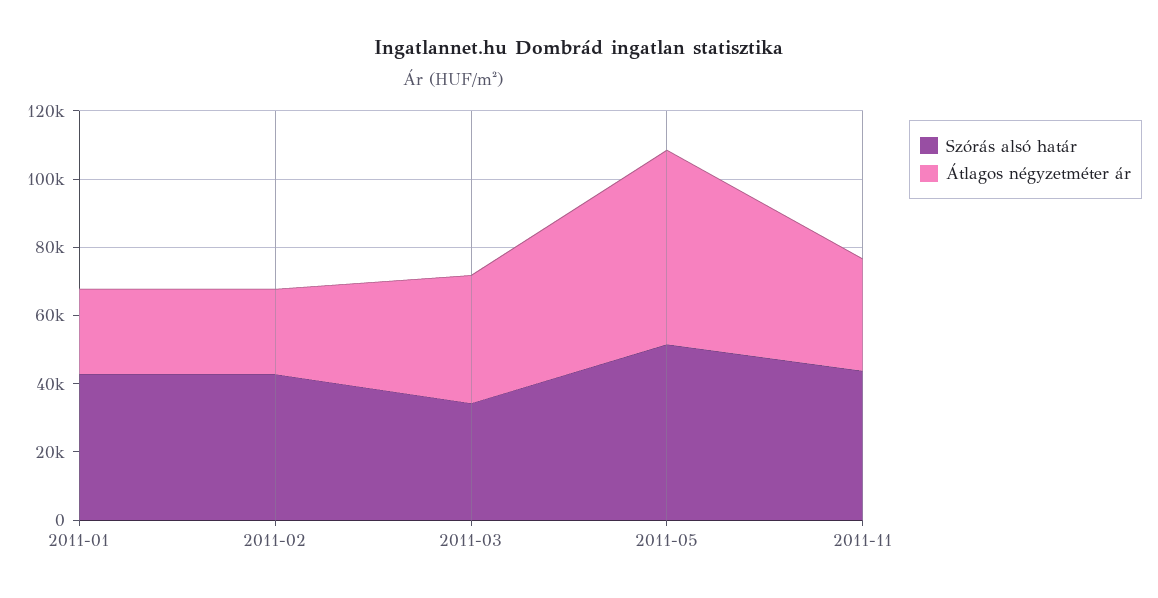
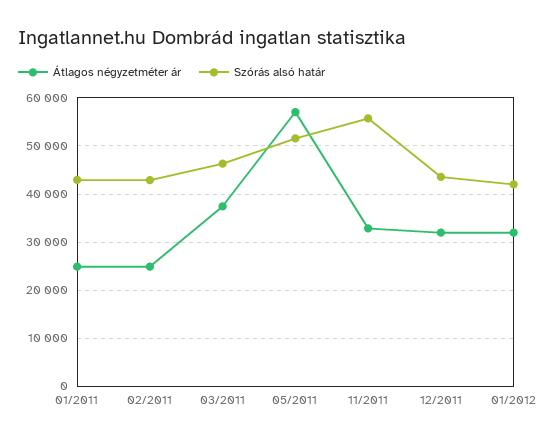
Szórás alsó határ, 2011-03: 35000 -> 46000
Szórás alsó határ, 2011-11: 45000 -> 56000
Átlagos négyzetméter ár, 12/2011: none -> 32000
Szórás alsó határ, 12/2011: none -> 44000
Átlagos négyzetméter ár, 01/2012: none -> 32000
Szórás alsó határ, 01/2012: none -> 42000

